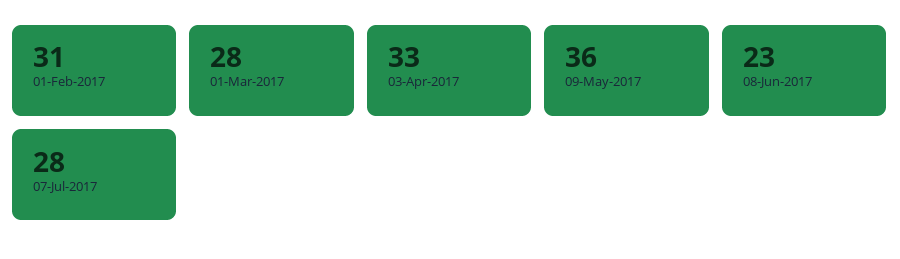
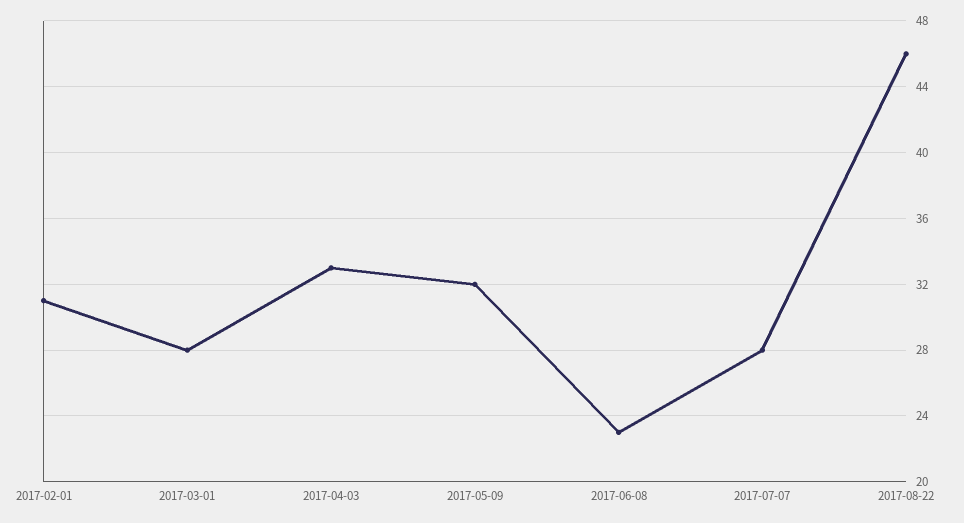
09-May-2017: 36 -> 32
2017-08-22: none -> 46

